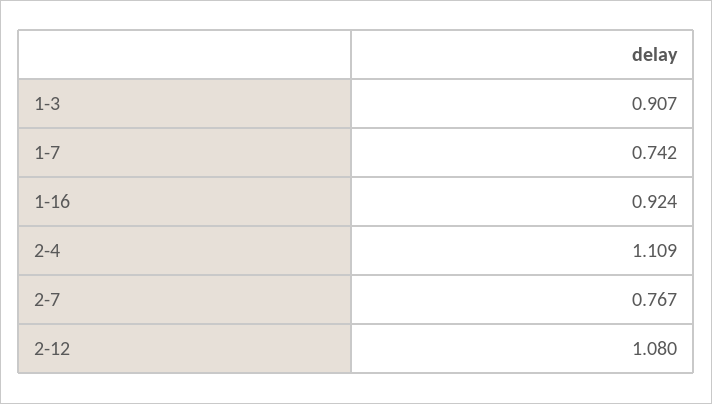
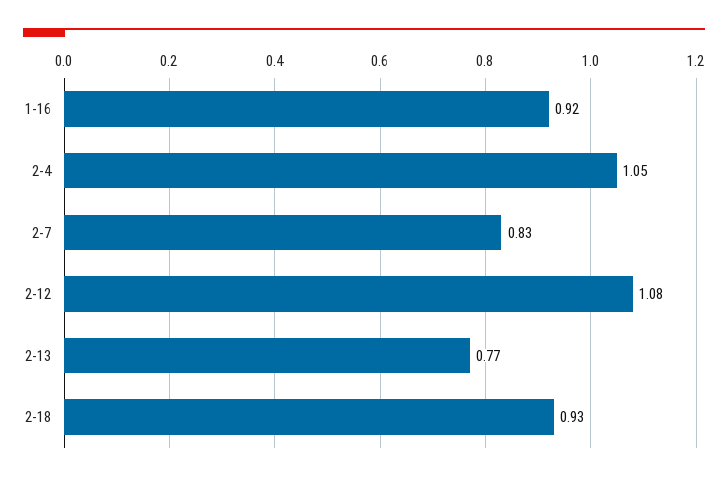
1-3: 0.907 -> none
1-7: 0.742 -> none
2-4: 1.109 -> 1.05
2-7: 0.767 -> 0.83
2-13: none -> 0.77
2-18: none -> 0.93

